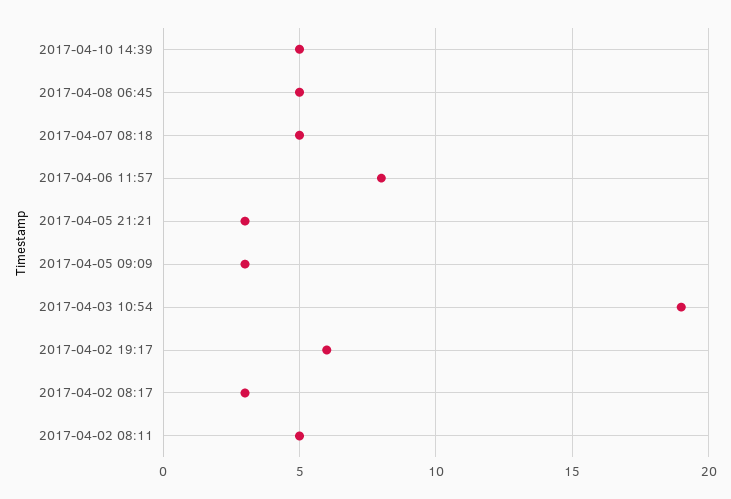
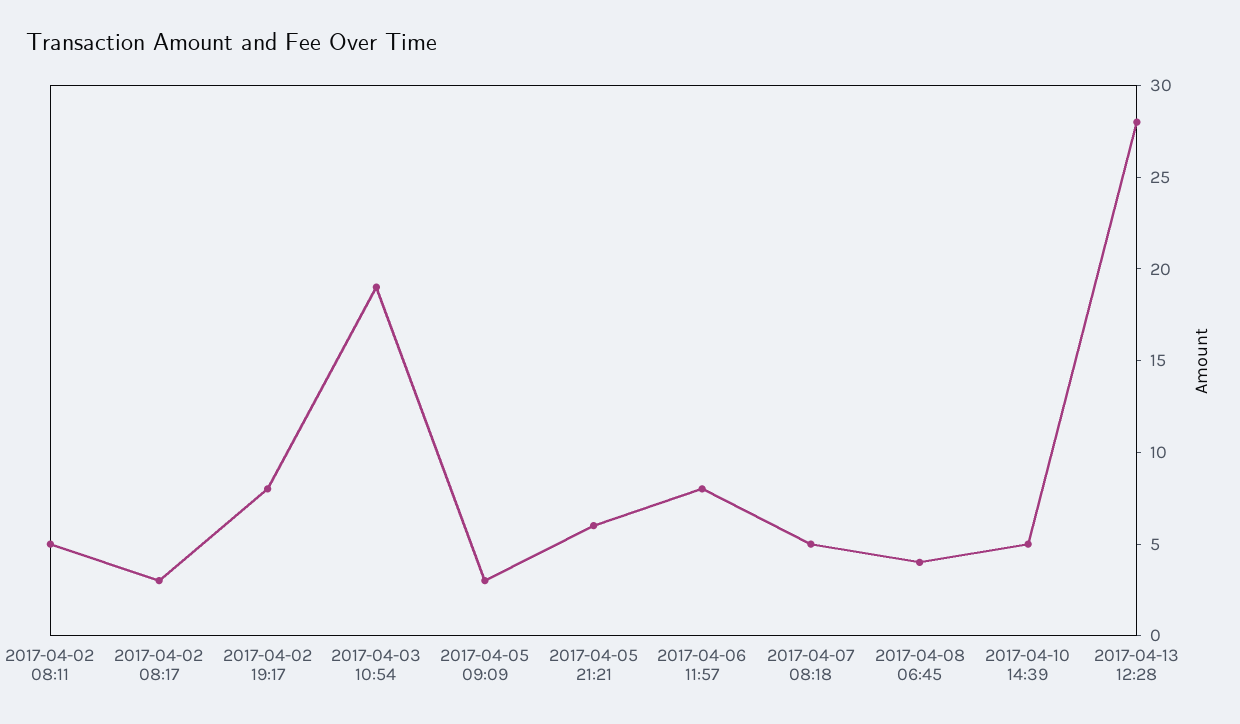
2017-04-08 06:45: 5 -> 4
2017-04-05 21:21: 3 -> 6
2017-04-02 19:17: 6 -> 8
2017-04-13 12:28: none -> 28

